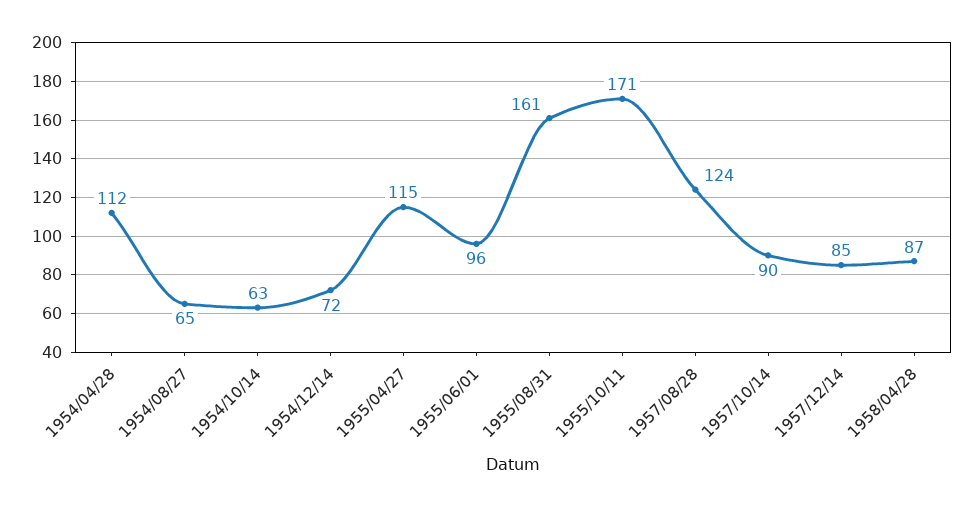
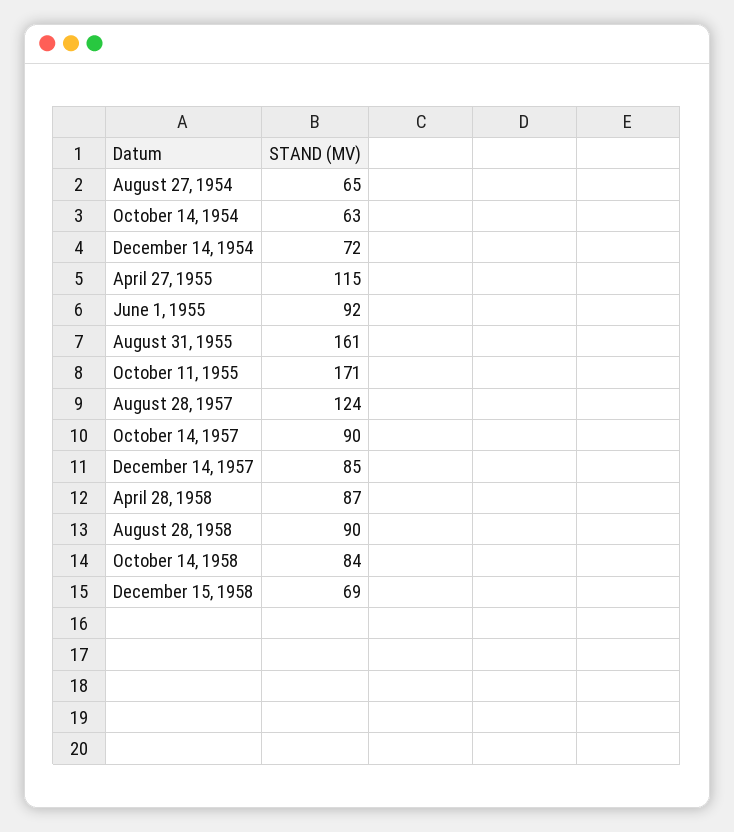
1954/04/28: 112 -> none
1955/06/01: 96 -> 92
August 28, 1958: none -> 90
October 14, 1958: none -> 84
December 15, 1958: none -> 69

